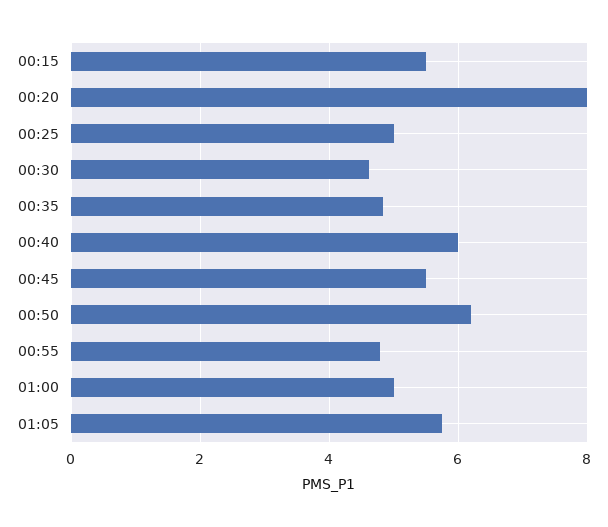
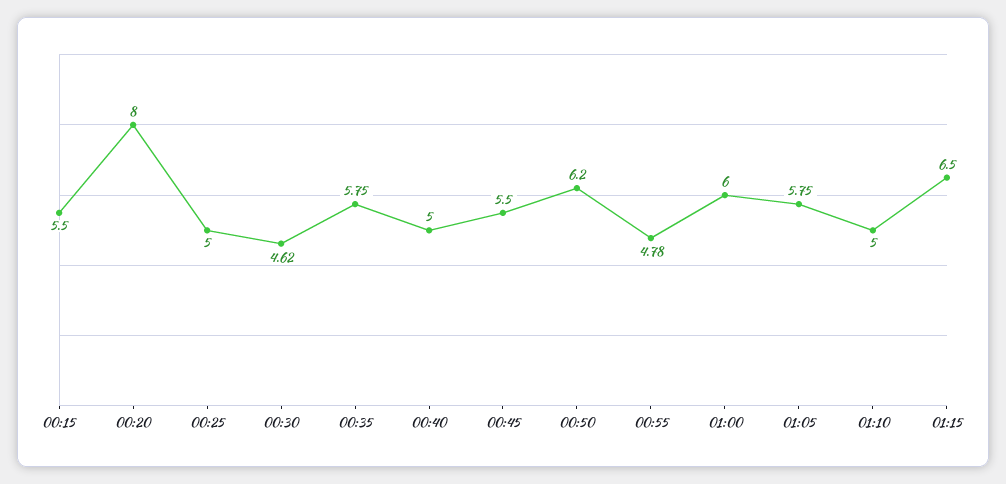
00:35: 4.8 -> 5.75
00:40: 6 -> 5
01:00: 5 -> 6
01:10: none -> 5
01:15: none -> 6.5

